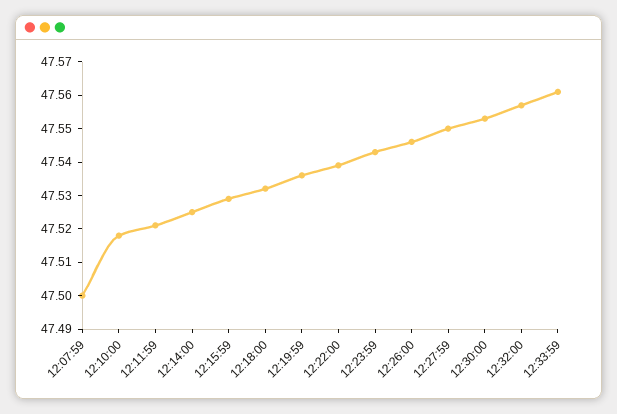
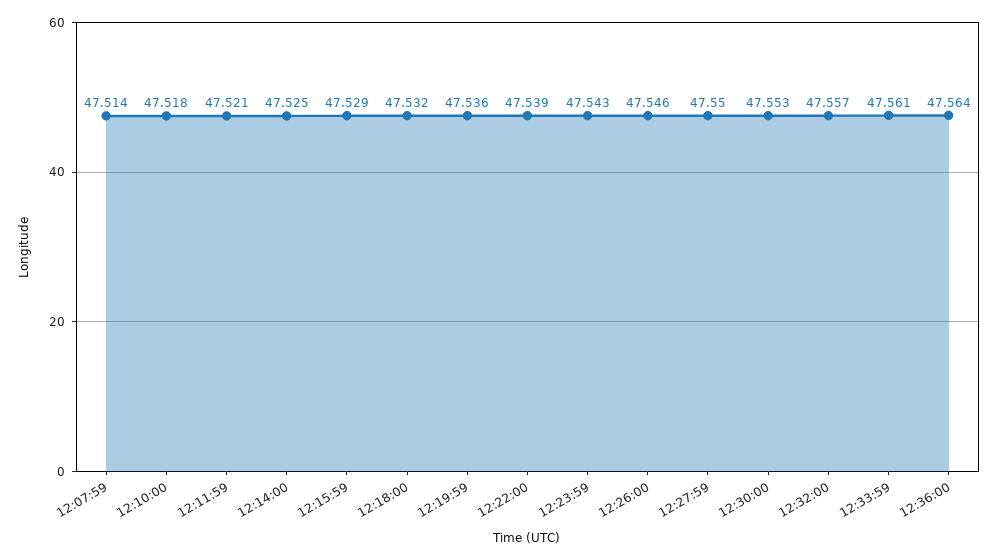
12:07:59: 47.5 -> 47.514
12:36:00: none -> 47.564

